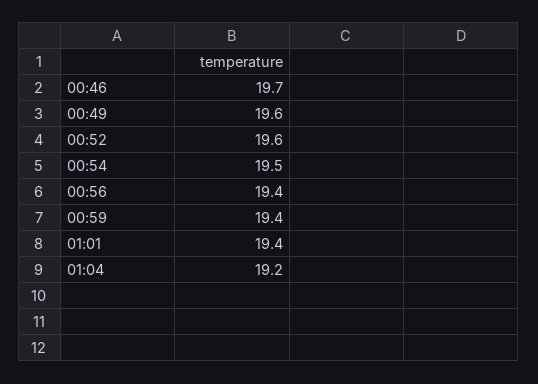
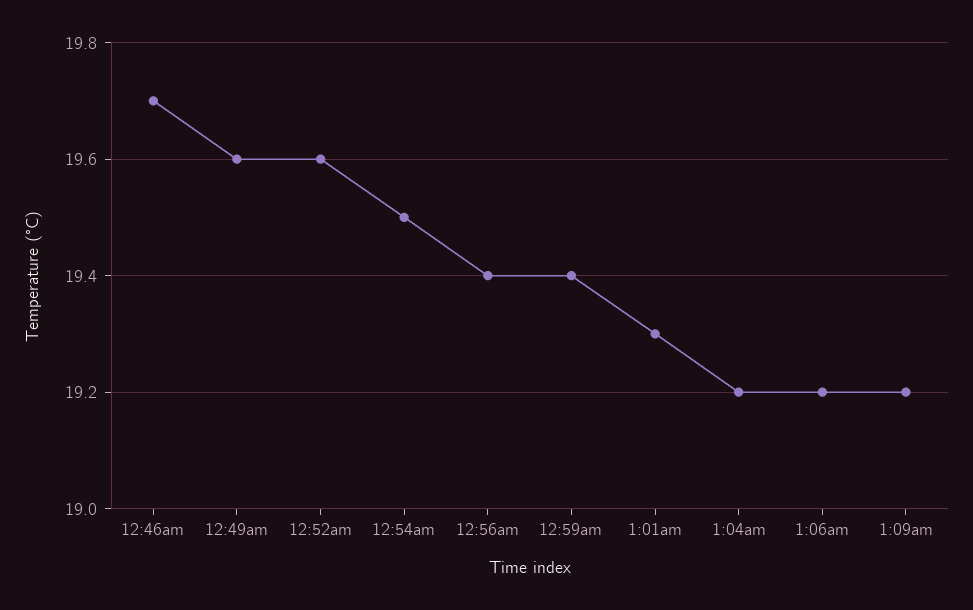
01:01: 19.4 -> 19.3
1:06am: none -> 19.2
1:09am: none -> 19.2

